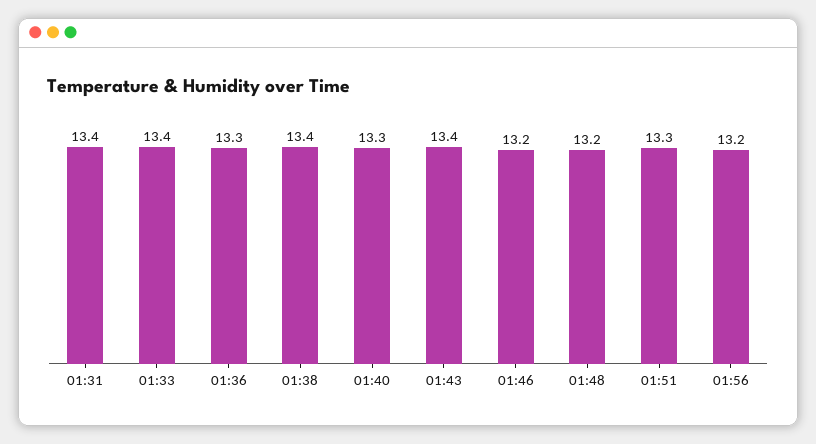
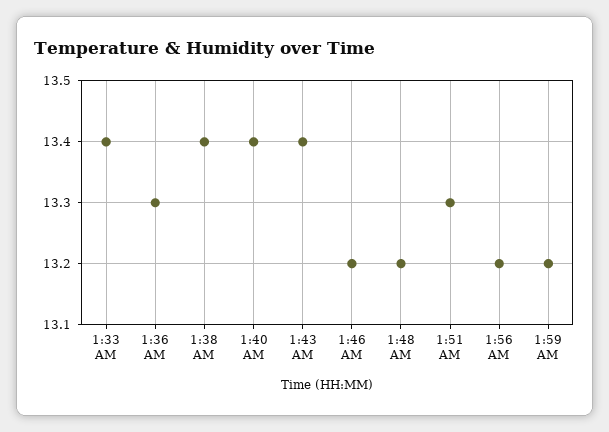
01:31: 13.4 -> none
01:40: 13.3 -> 13.4
1:59 AM: none -> 13.2

